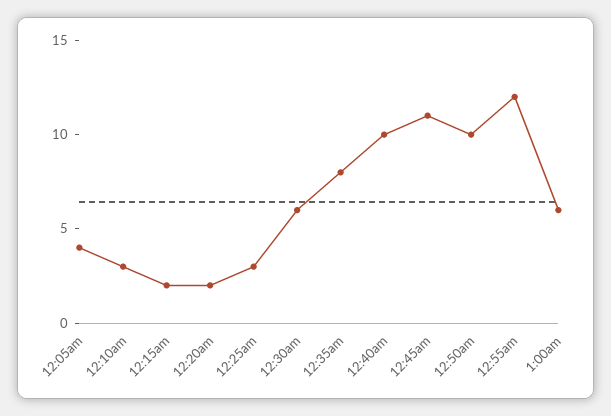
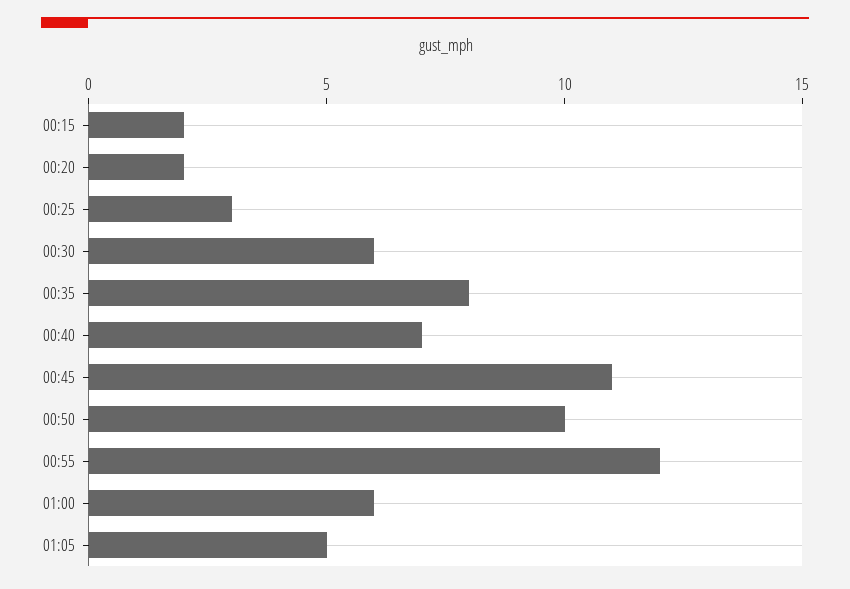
12:05am: 4 -> none
12:10am: 3 -> none
12:40am: 10 -> 7
01:05: none -> 5

